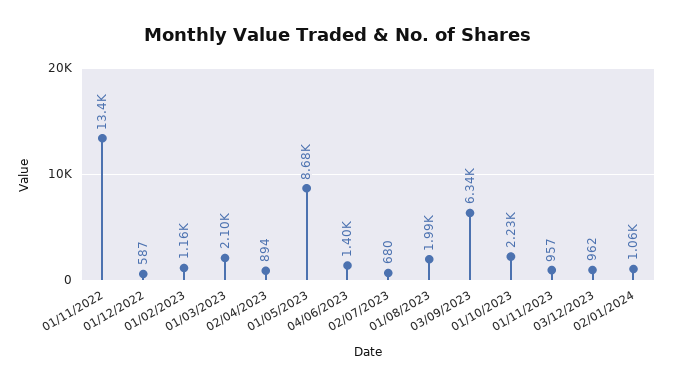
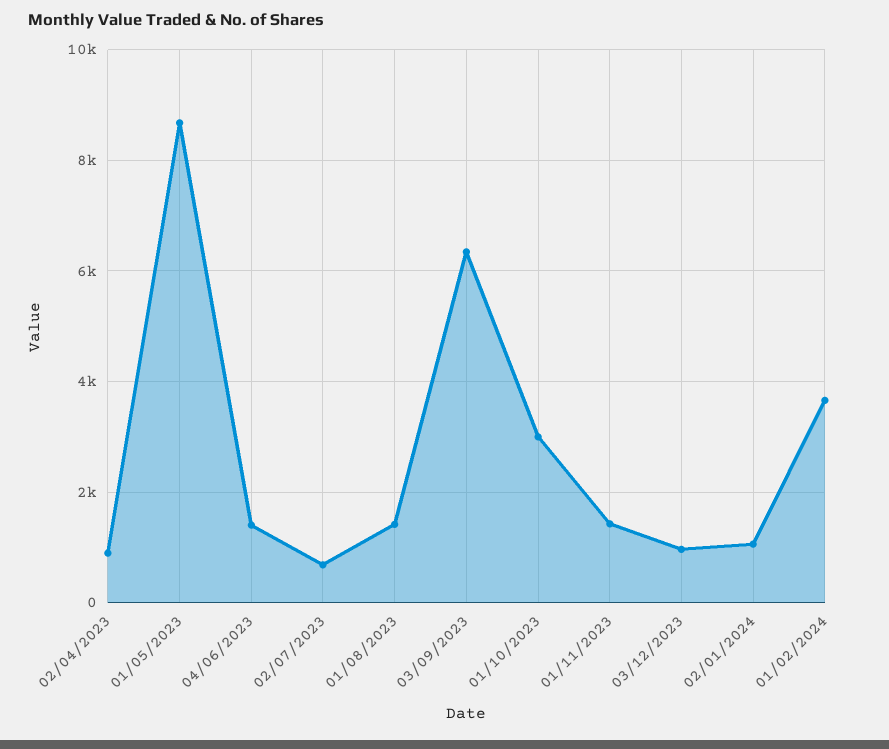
01/11/2022: 13400 -> none
01/12/2022: 587 -> none
01/02/2023: 1160 -> none
01/03/2023: 2100 -> none
01/08/2023: 1990 -> 1400
01/10/2023: 2230 -> 3000
01/11/2023: 957 -> 1400
01/02/2024: none -> 3600

